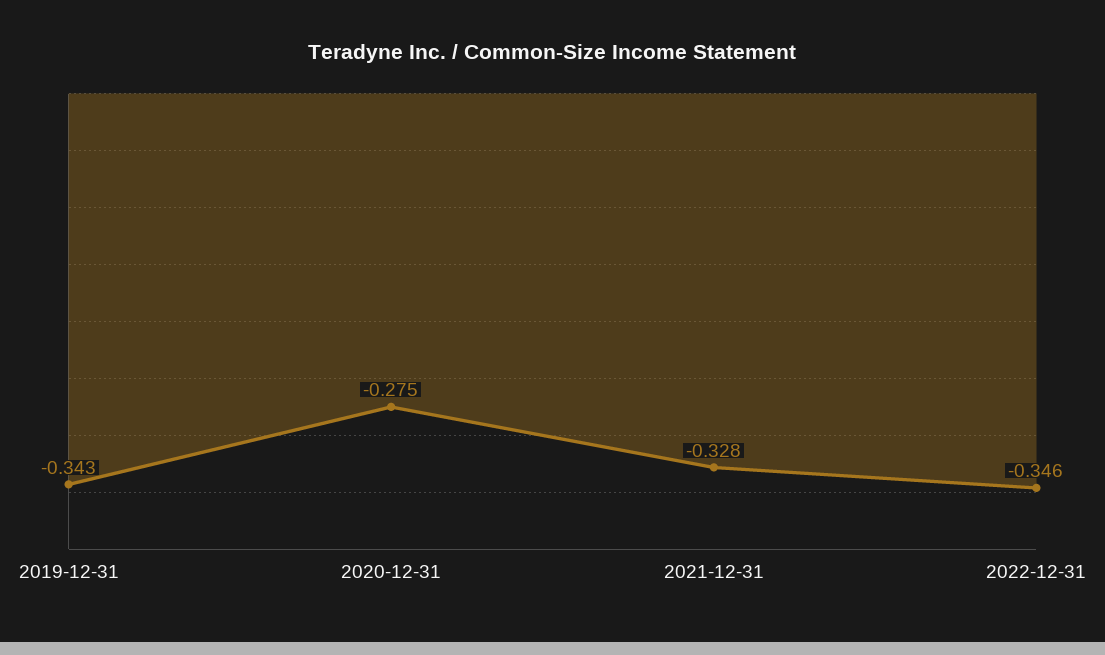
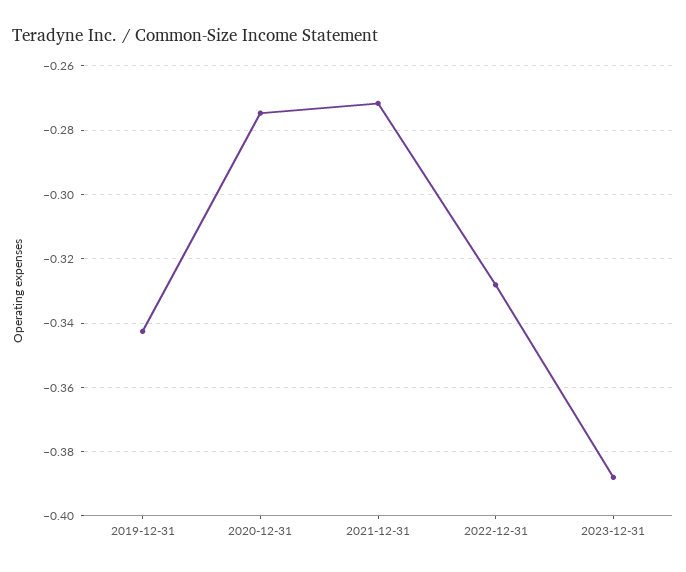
2021-12-31: -0.328 -> -0.272
2022-12-31: -0.346 -> -0.328
2023-12-31: none -> -0.388

